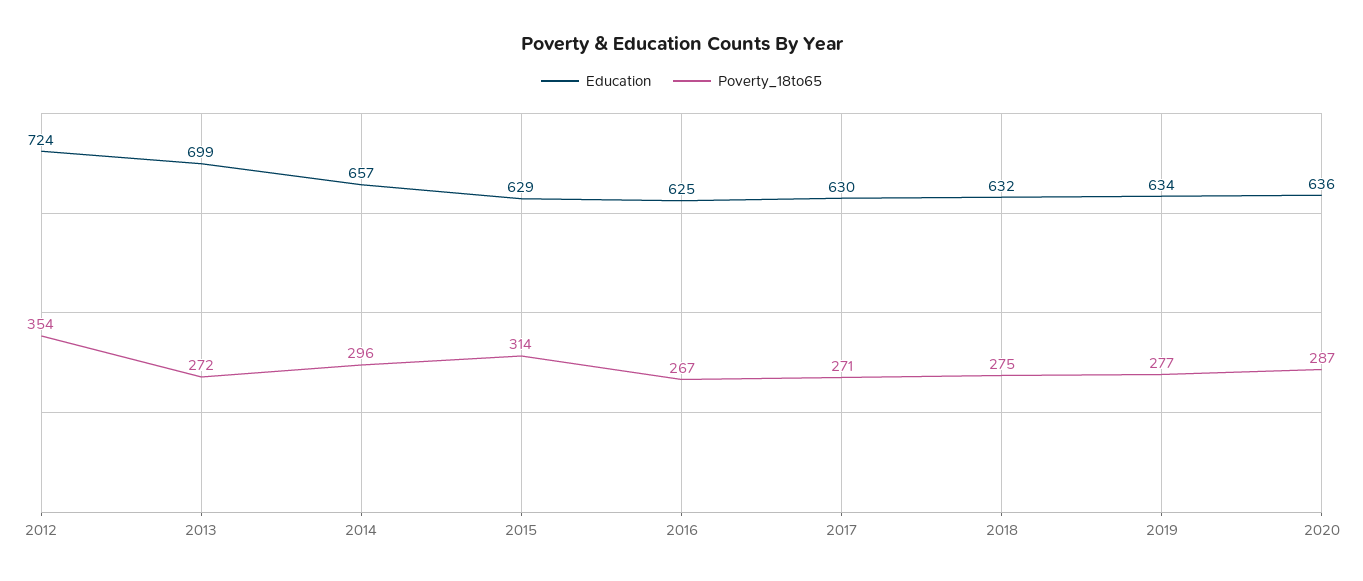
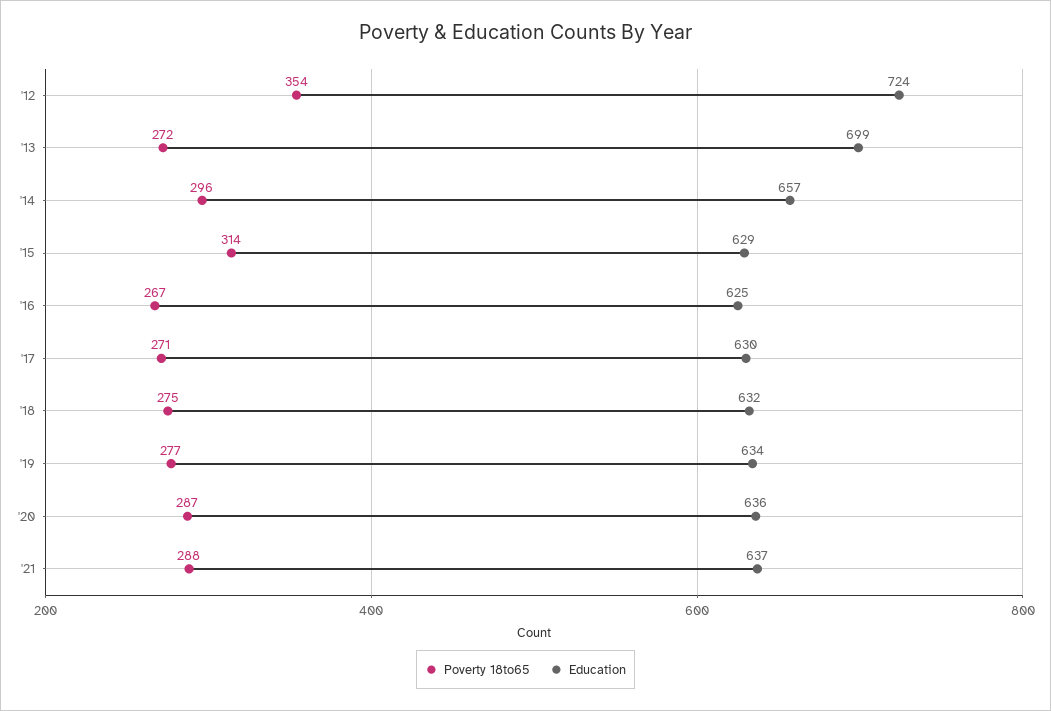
Poverty_18to65, '21: none -> 288
Education, '21: none -> 637

